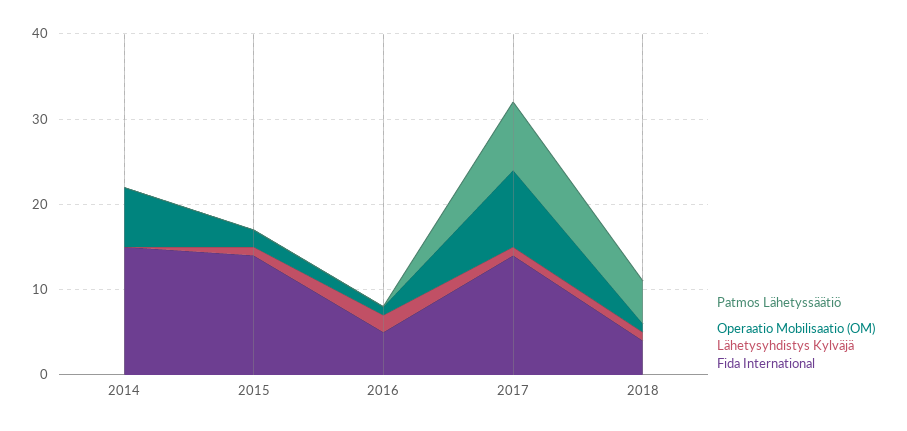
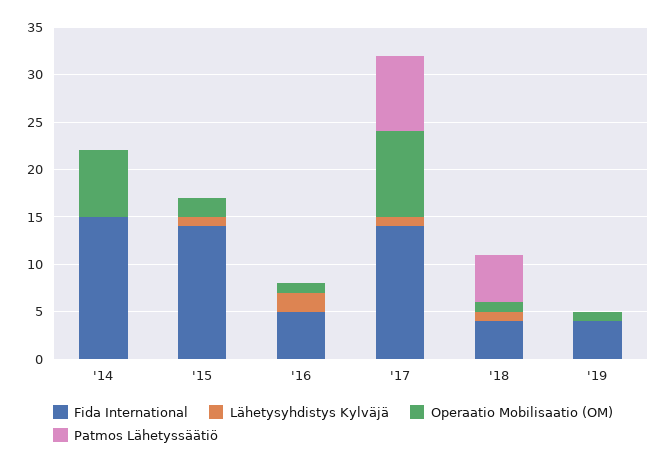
Fida International, '19: none -> 4
Lähetysyhdistys Kylväjä, '19: none -> 0
Operaatio Mobilisaatio (OM), '19: none -> 1
Patmos Lähetyssäätiö, '19: none -> 0

